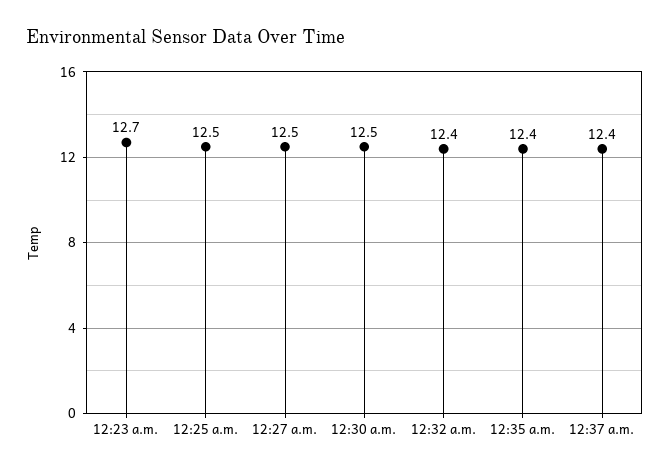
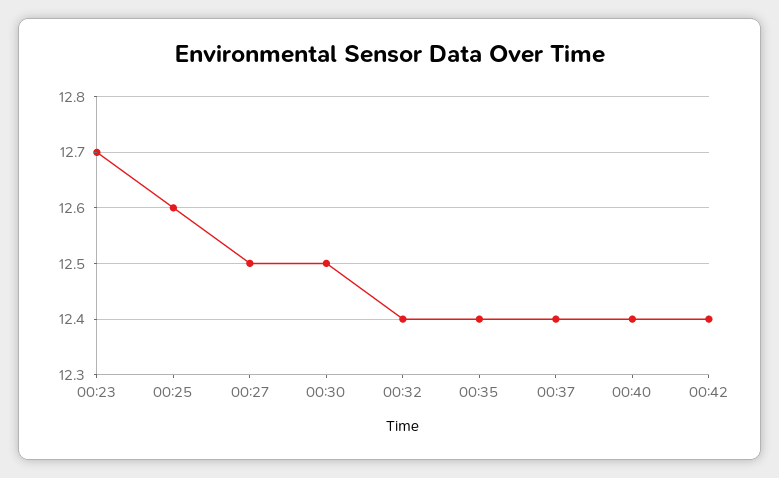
12:25 a.m.: 12.5 -> 12.6
00:40: none -> 12.4
00:42: none -> 12.4

